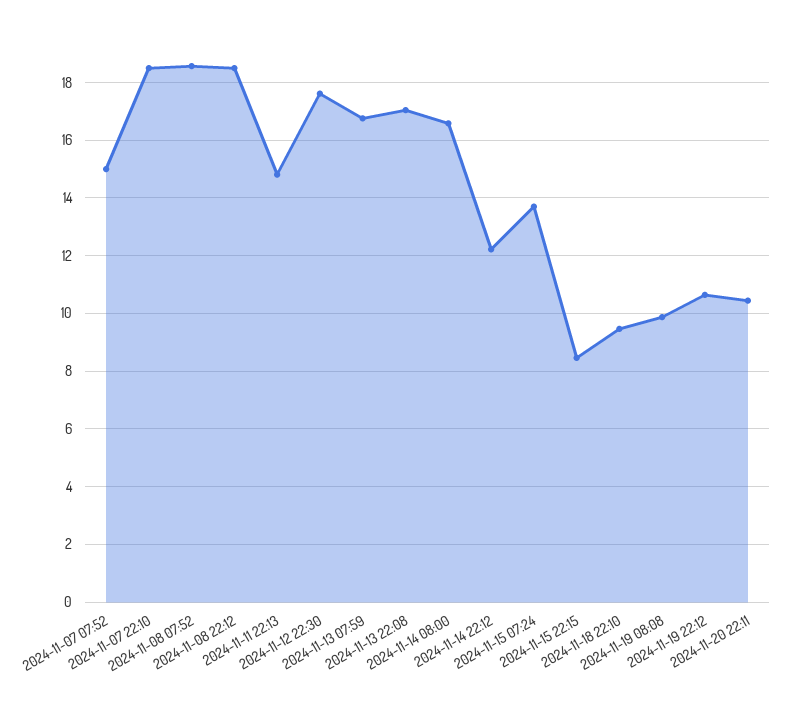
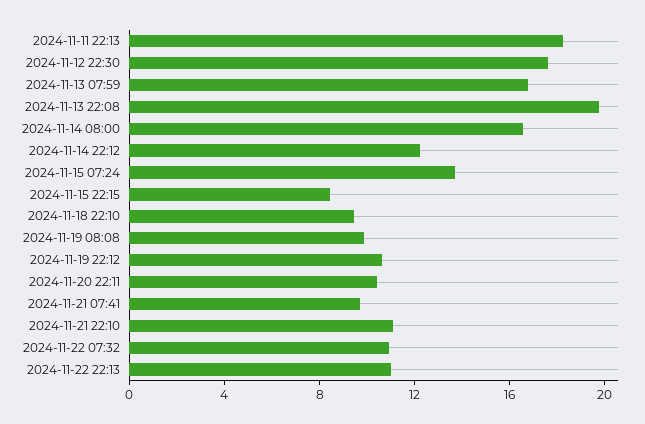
2024-11-07 07:52: 15 -> none
2024-11-07 22:10: 18.5 -> none
2024-11-08 07:52: 18.5 -> none
2024-11-08 22:12: 18.5 -> none
2024-11-11 22:13: 14.75 -> 18
2024-11-13 22:08: 17 -> 20
2024-11-21 07:41: none -> 10
2024-11-21 22:10: none -> 11
2024-11-22 07:32: none -> 11
2024-11-22 22:13: none -> 11

